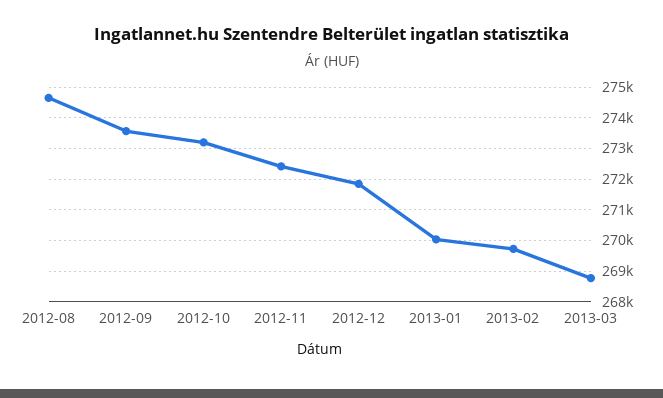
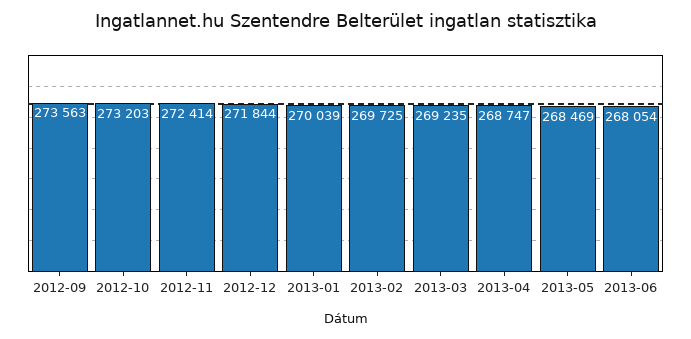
2012-08: 274600 -> none
2013-03: 268800 -> 269235
2013-04: none -> 268747
2013-05: none -> 268469
2013-06: none -> 268054

